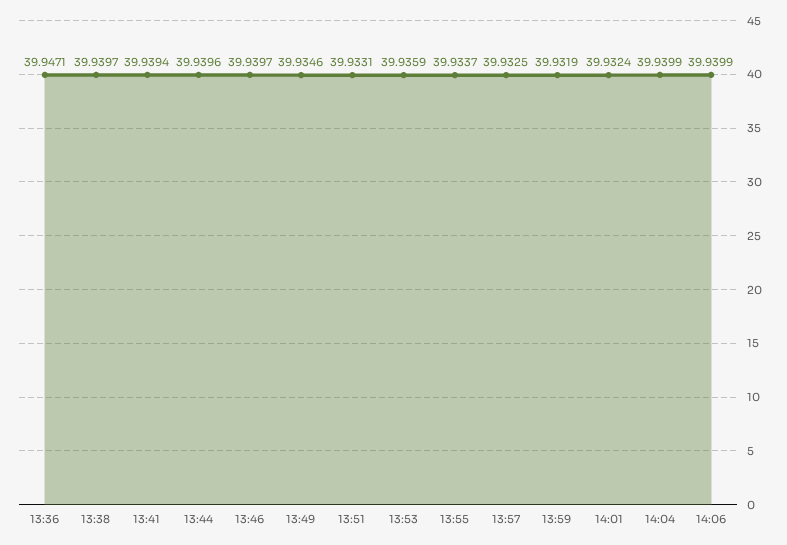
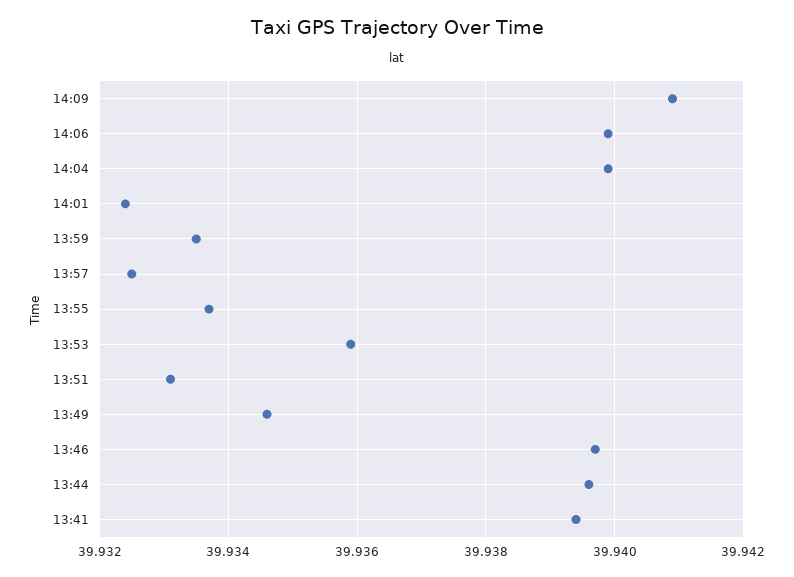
13:36: 39.9471 -> none
13:38: 39.9397 -> none
13:59: 39.9319 -> 39.9335
14:09: none -> 39.941

